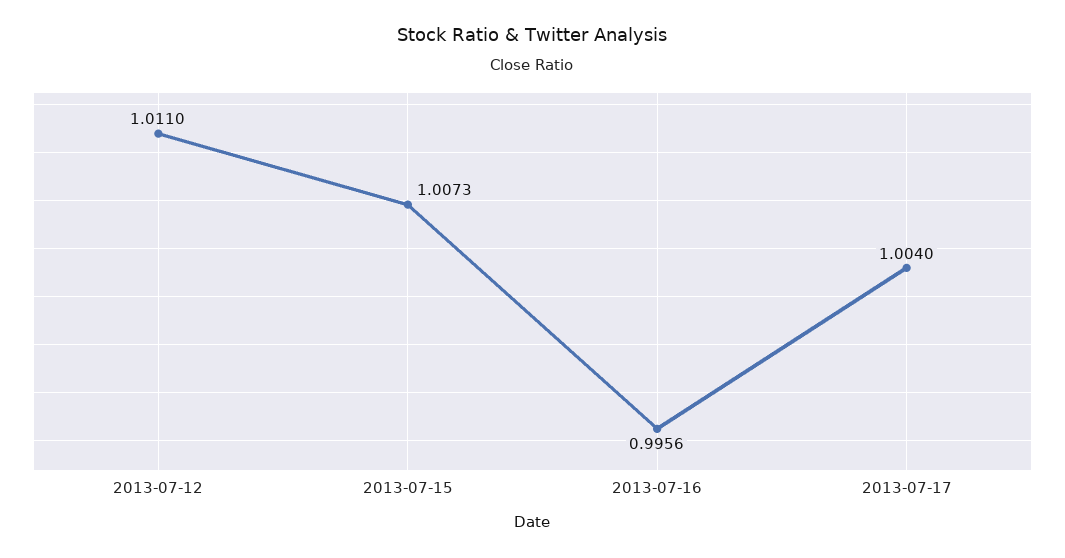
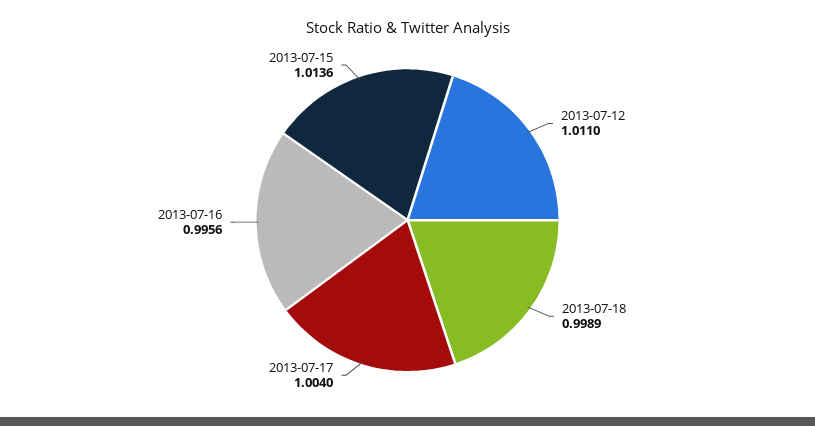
2013-07-15: 1.0073 -> 1.0136
2013-07-18: none -> 0.9989

